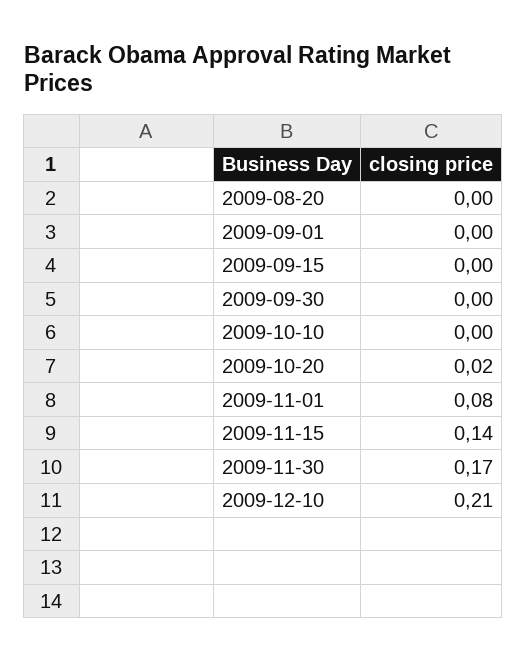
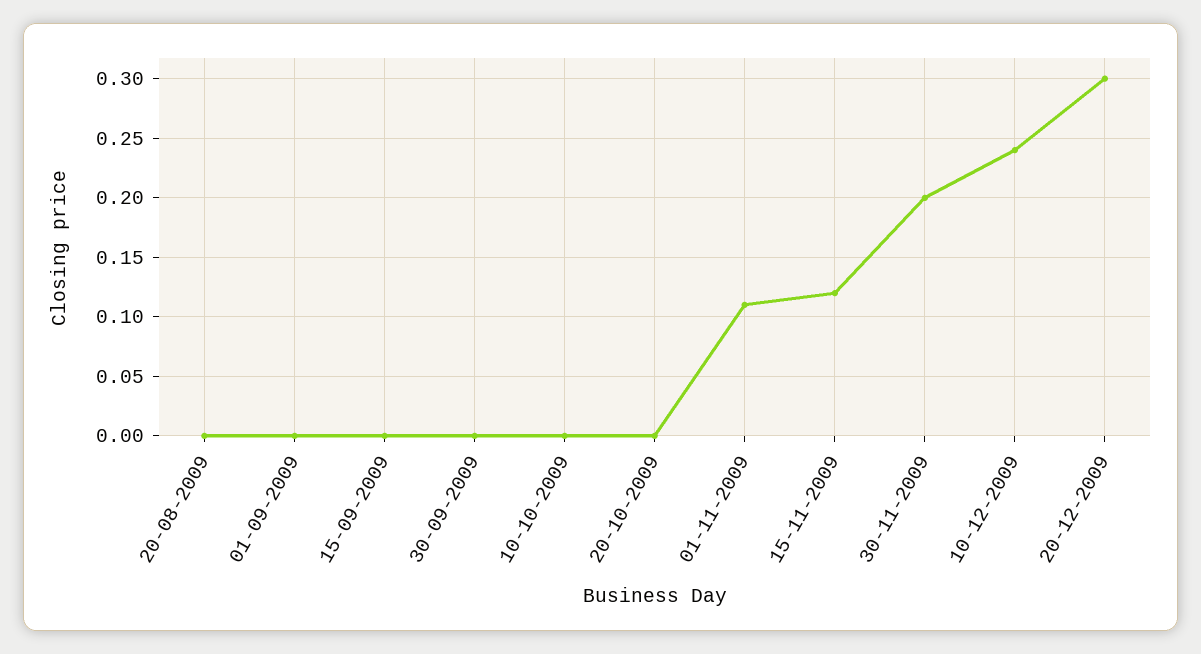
2009-10-20: 0.02 -> 0
2009-11-01: 0.08 -> 0.11
2009-11-15: 0.14 -> 0.12
2009-11-30: 0.17 -> 0.2
2009-12-10: 0.21 -> 0.24
20-12-2009: none -> 0.3

